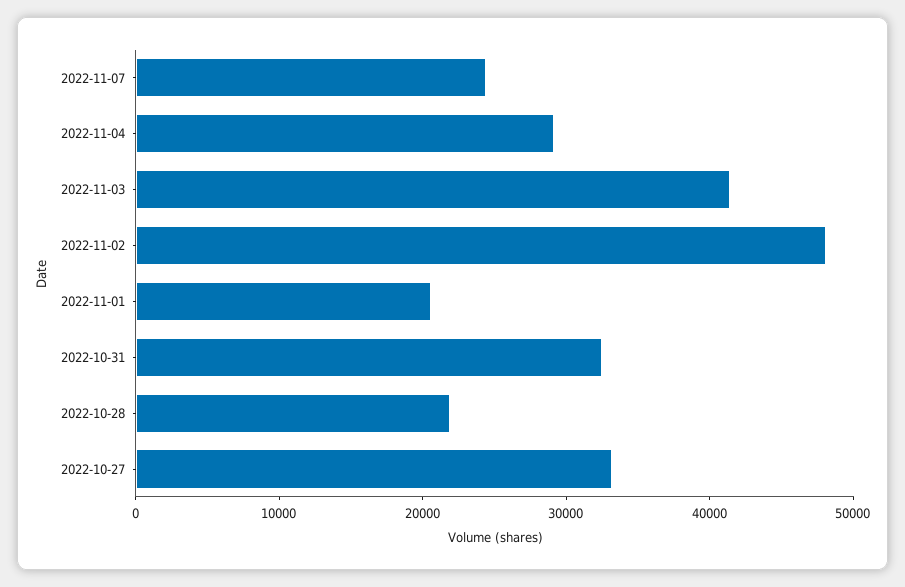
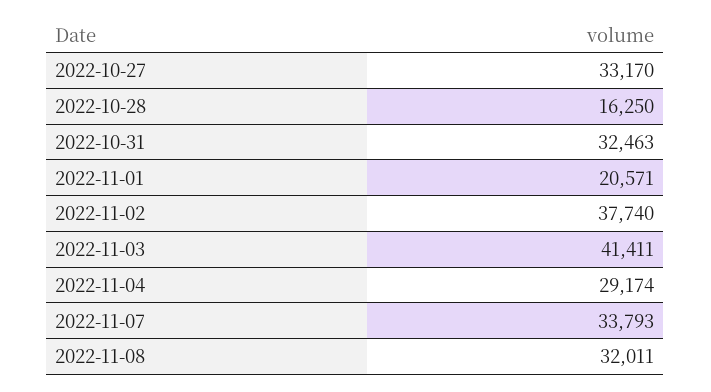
2022-11-07: 24000 -> 33793
2022-11-02: 48000 -> 37740
2022-10-28: 22000 -> 16250
2022-11-08: none -> 32011

